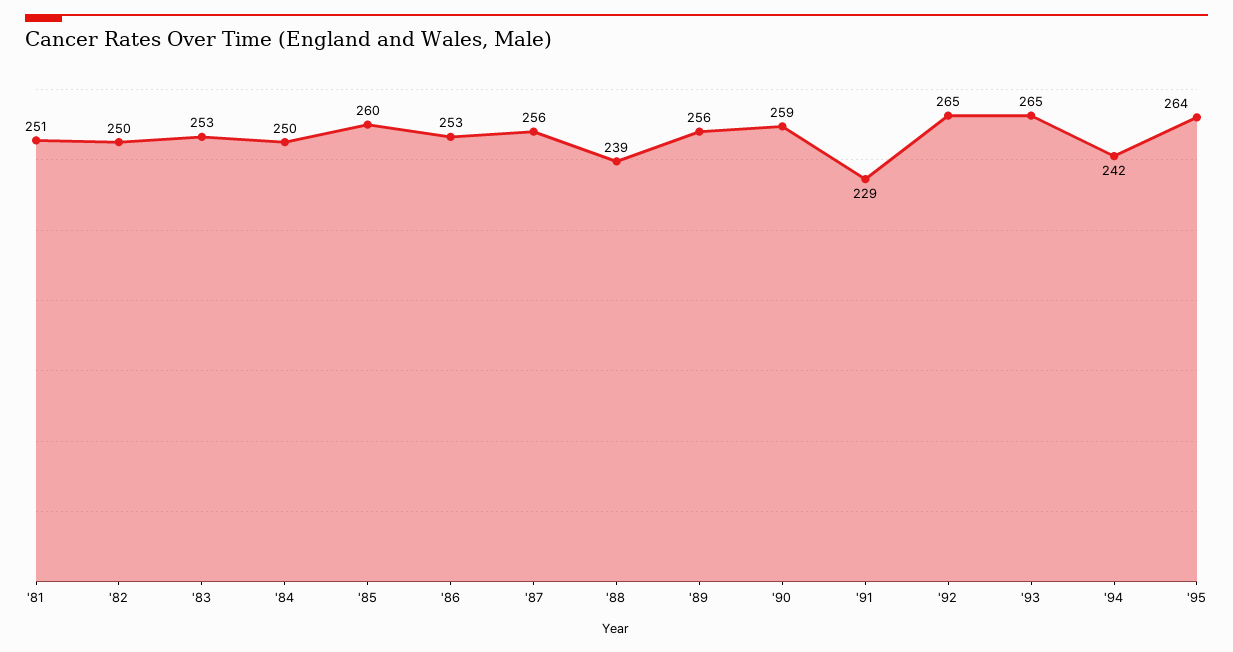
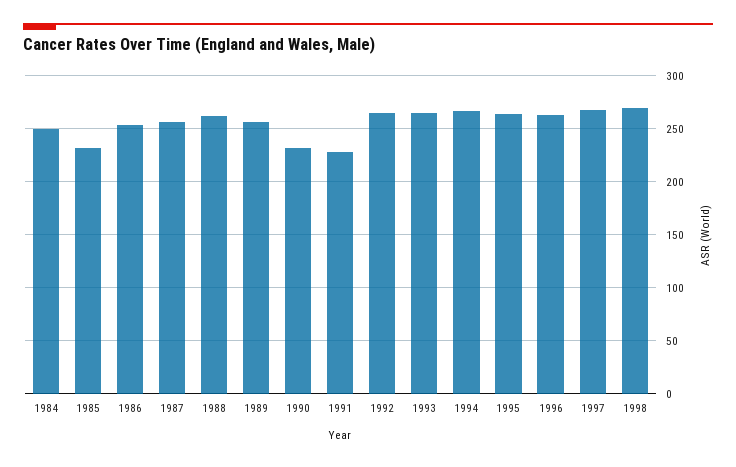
'81: 251 -> none
'82: 250 -> none
'83: 253 -> none
'85: 260 -> 230
'88: 239 -> 260
'90: 259 -> 230
'94: 242 -> 270
1996: none -> 260
1997: none -> 270
1998: none -> 270

